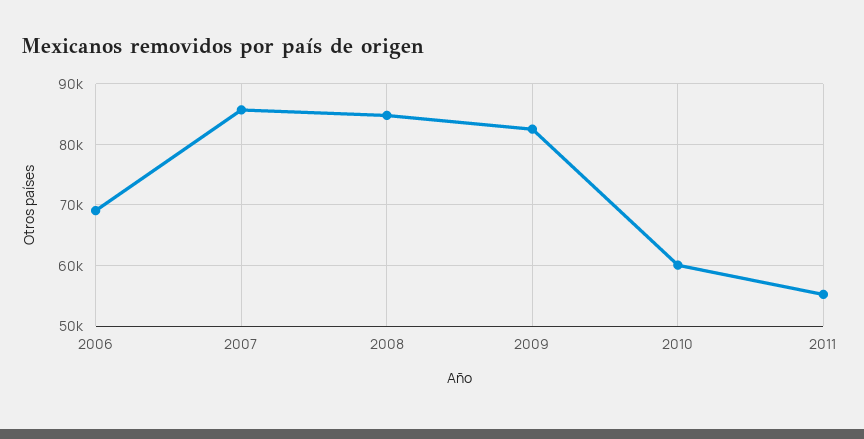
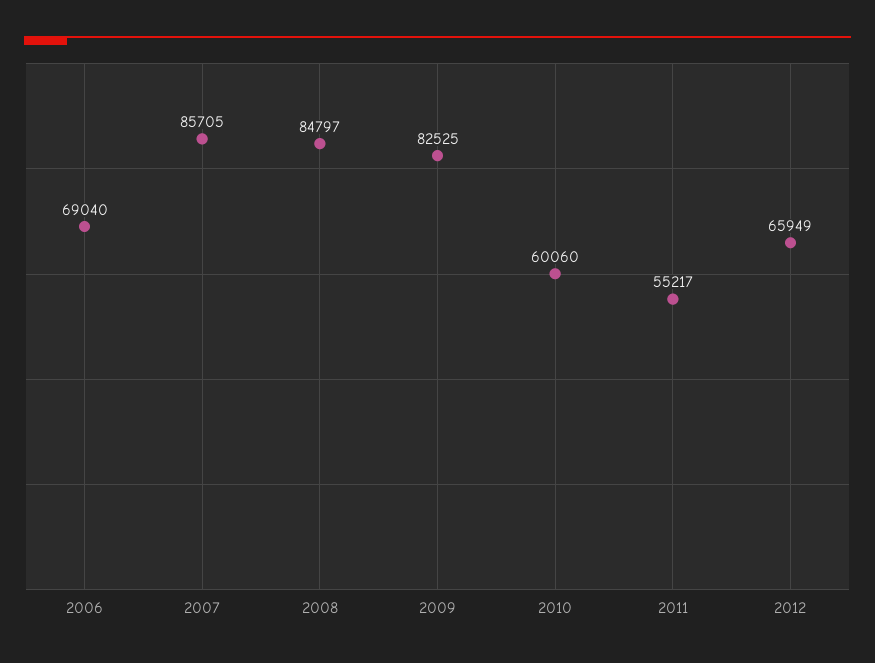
2012: none -> 65949

